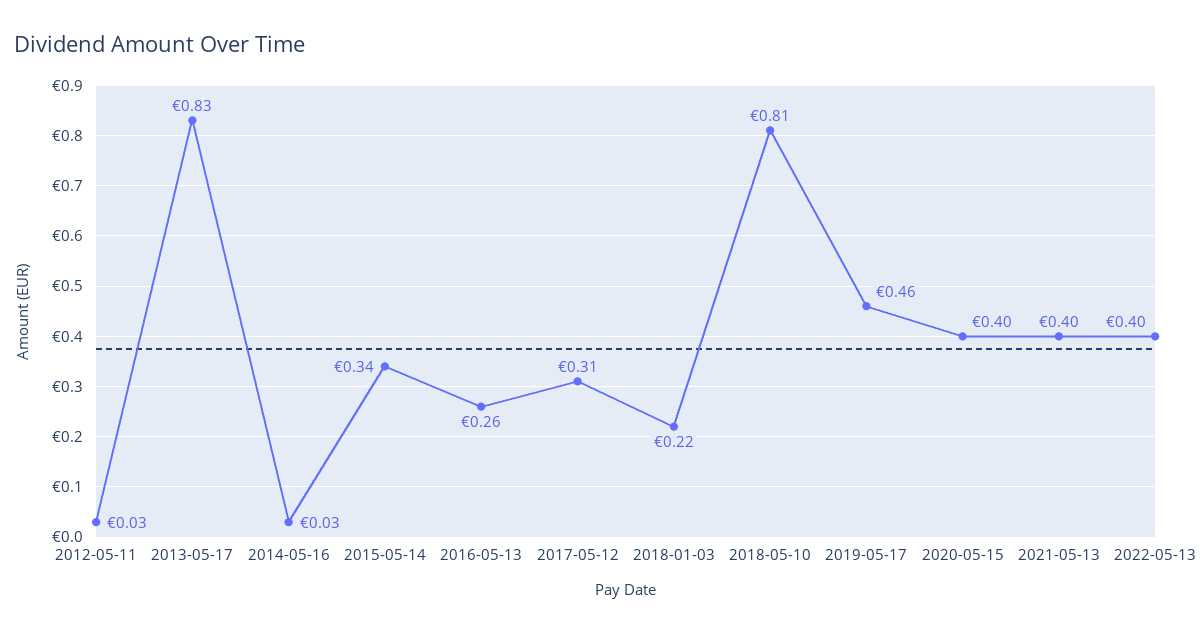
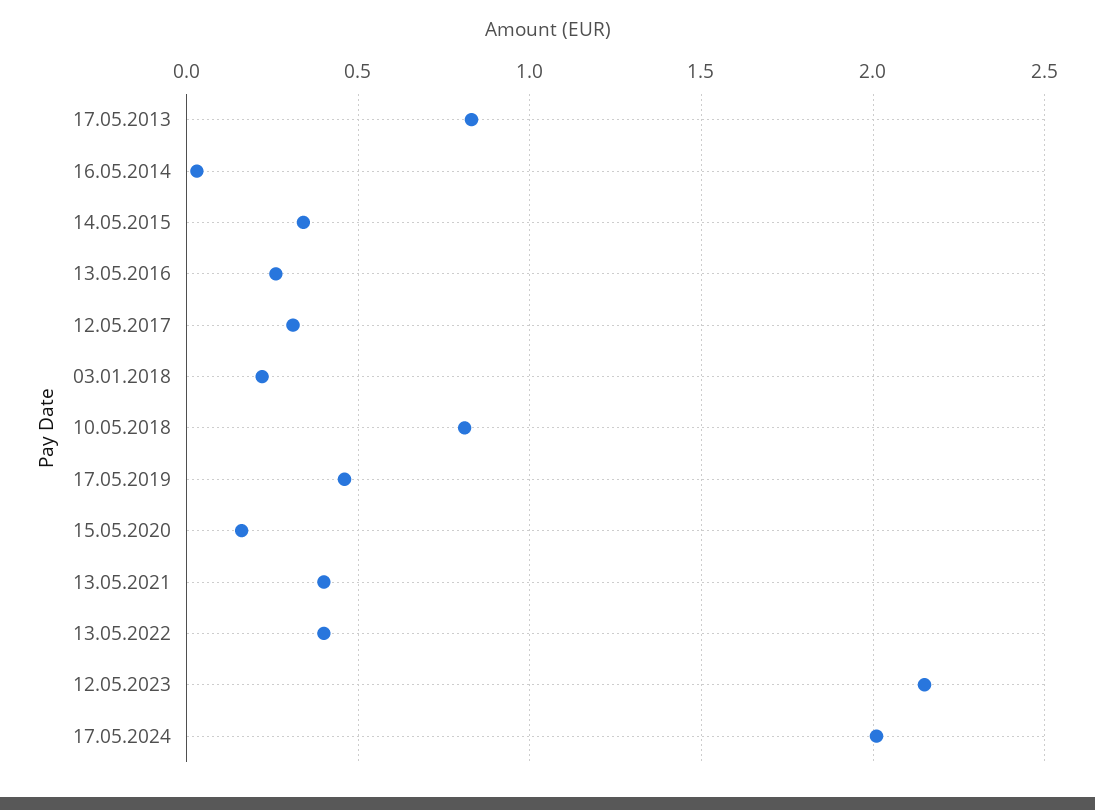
2012-05-11: 0.03 -> none
2020-05-15: 0.4 -> 0.15
12.05.2023: none -> 2.15
17.05.2024: none -> 2

